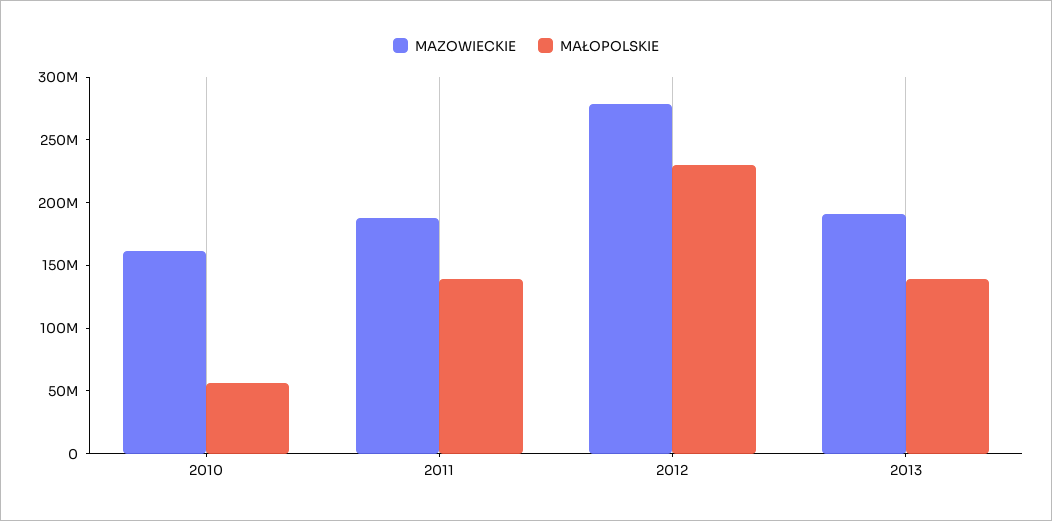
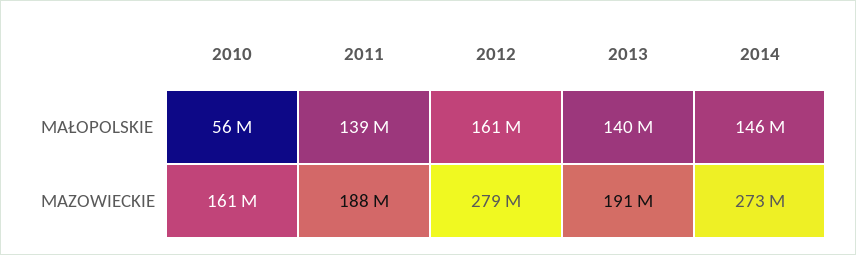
MAŁOPOLSKIE, 2012: 230000000 -> 161000000
MAŁOPOLSKIE, 2014: none -> 146000000
MAZOWIECKIE, 2014: none -> 273000000

